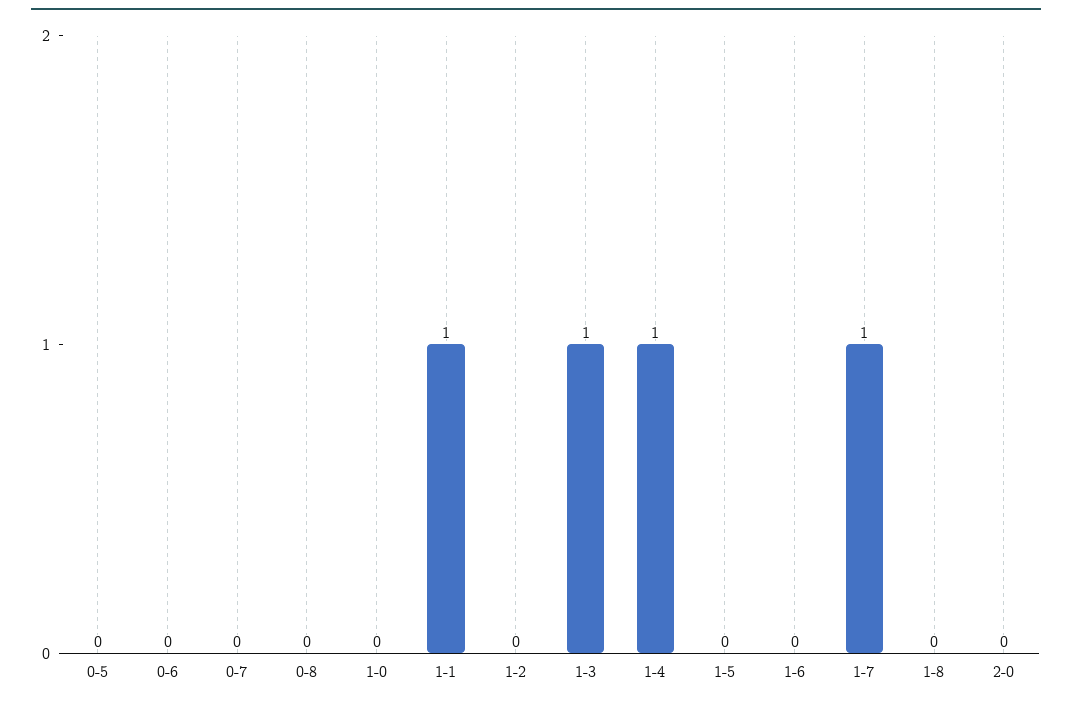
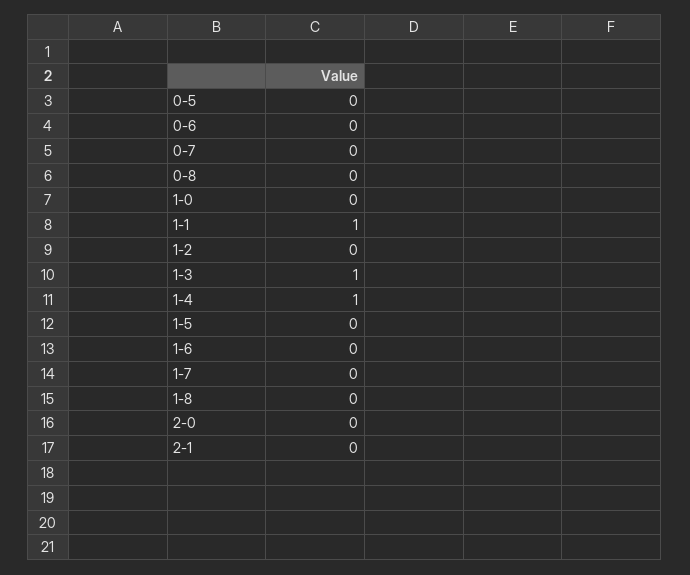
1-7: 1 -> 0
2-1: none -> 0

